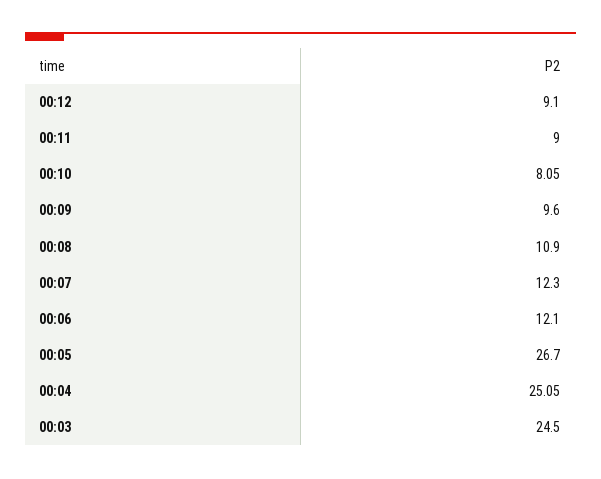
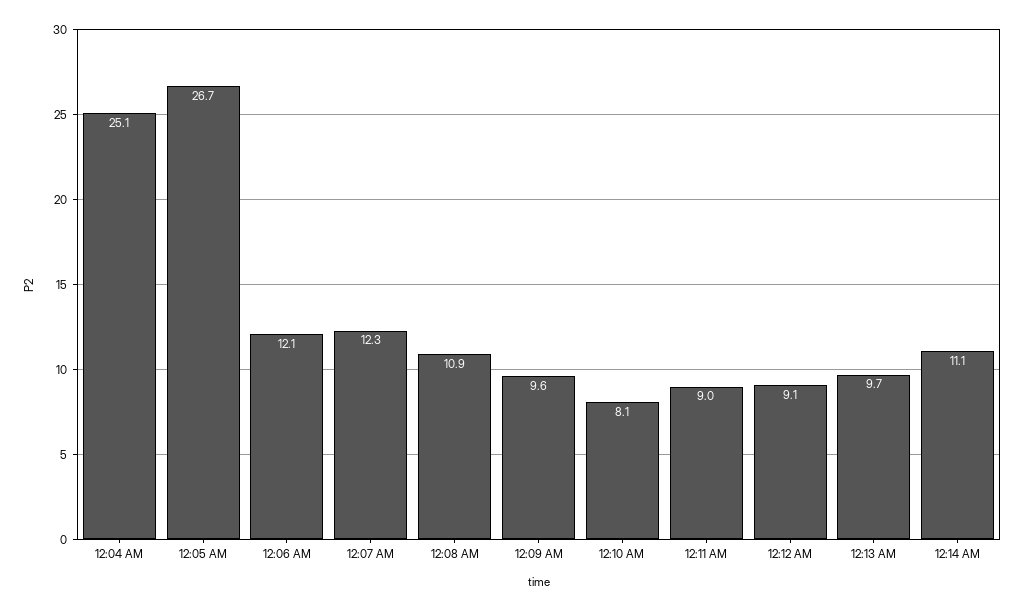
00:03: 24.5 -> none
12:13 AM: none -> 9.7
12:14 AM: none -> 11.1

